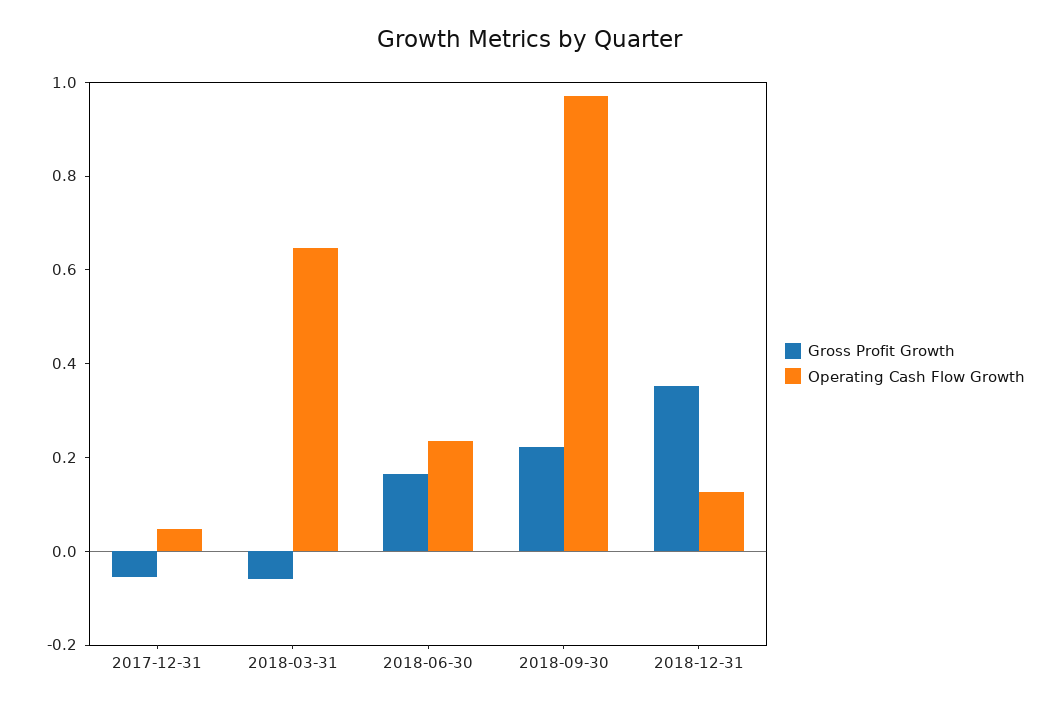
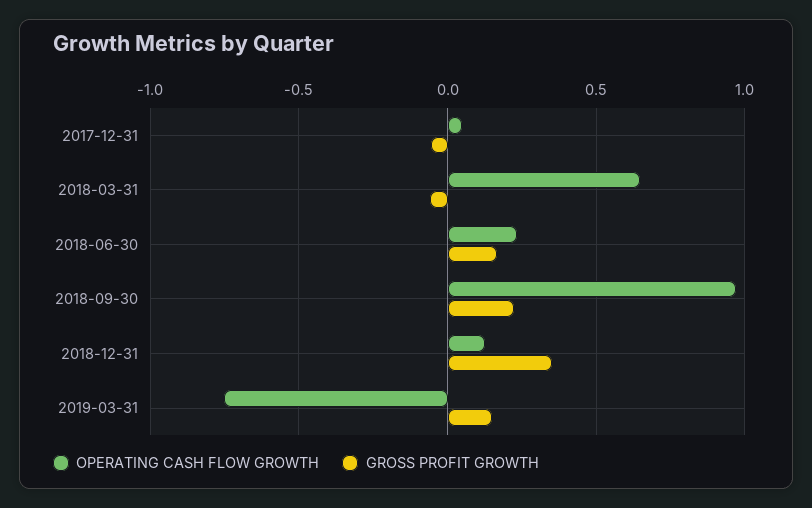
Operating Cash Flow Growth, 2019-03-31: none -> -0.75
Gross Profit Growth, 2019-03-31: none -> 0.15

